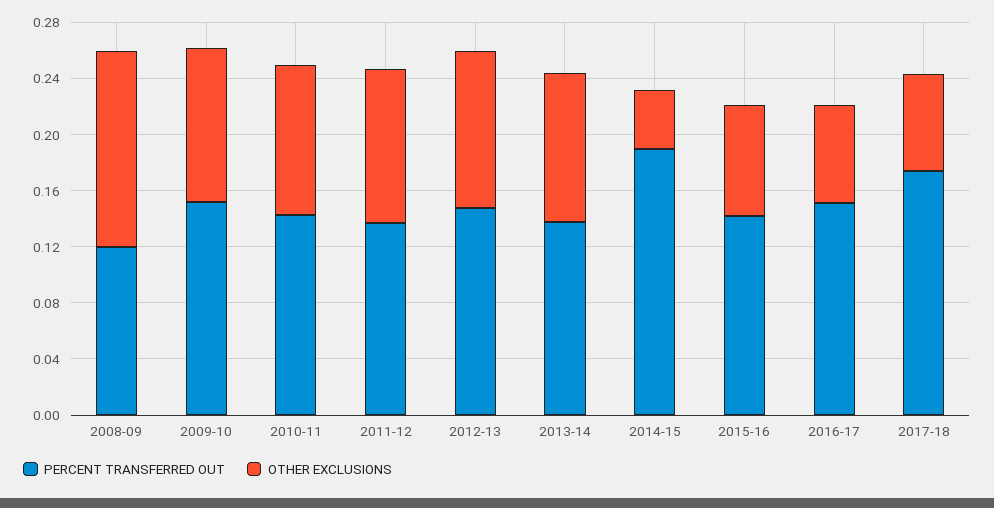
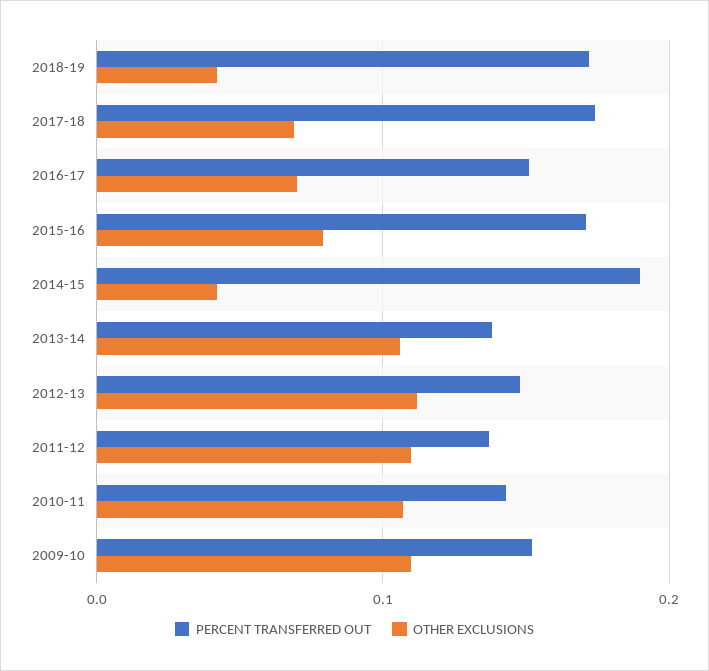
PERCENT TRANSFERRED OUT, 2008-09: 0.12 -> none
OTHER EXCLUSIONS, 2008-09: 0.14 -> none
PERCENT TRANSFERRED OUT, 2015-16: 0.14 -> 0.17
PERCENT TRANSFERRED OUT, 2018-19: none -> 0.17
OTHER EXCLUSIONS, 2018-19: none -> 0.04

